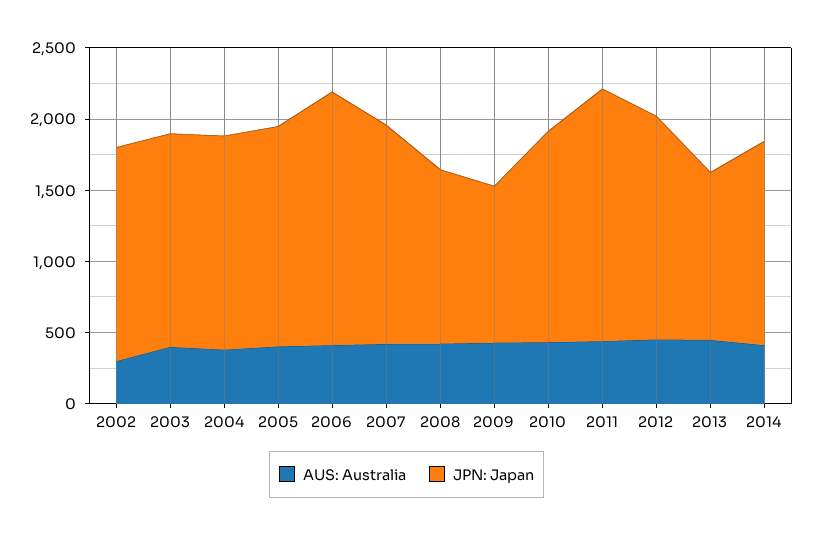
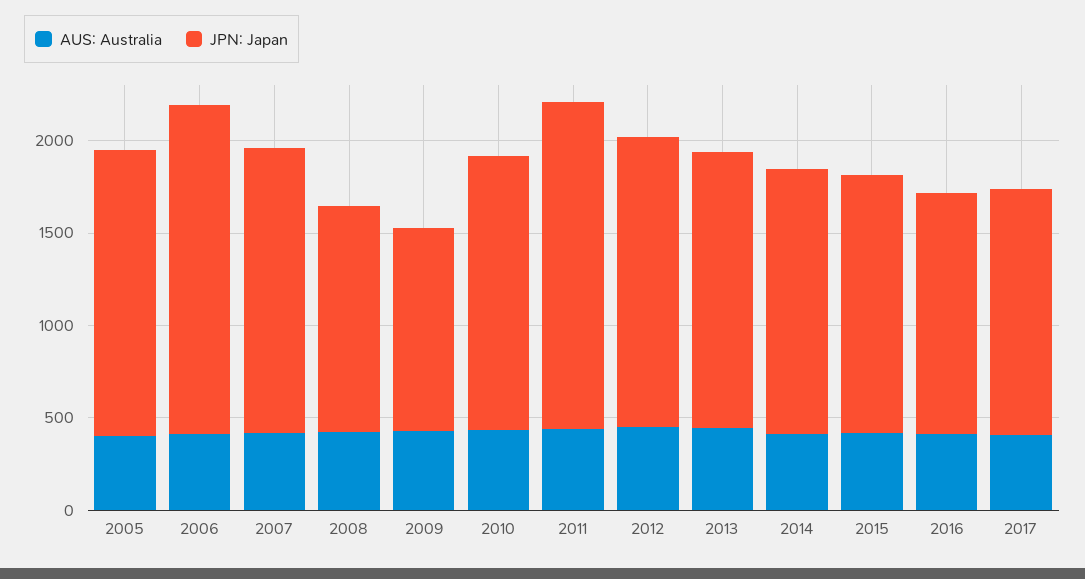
AUS: Australia, 2002: 300 -> none
JPN: Japan, 2002: 1500 -> none
AUS: Australia, 2003: 400 -> none
JPN: Japan, 2003: 1500 -> none
AUS: Australia, 2004: 400 -> none
JPN: Japan, 2004: 1500 -> none
JPN: Japan, 2013: 1200 -> 1500
AUS: Australia, 2015: none -> 400
JPN: Japan, 2015: none -> 1400
AUS: Australia, 2016: none -> 400
JPN: Japan, 2016: none -> 1300
AUS: Australia, 2017: none -> 400
JPN: Japan, 2017: none -> 1300

